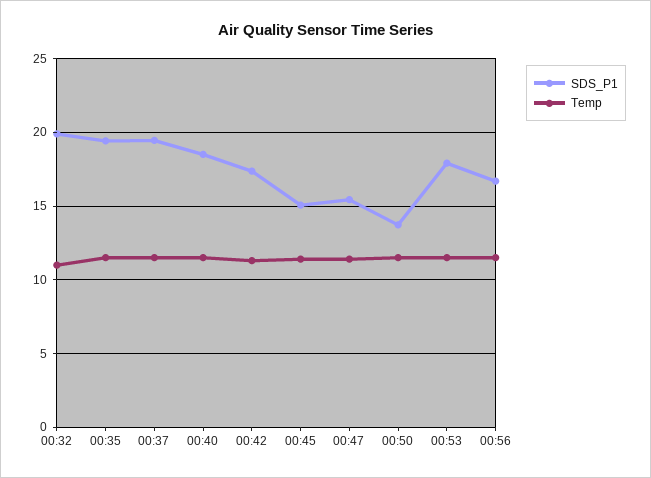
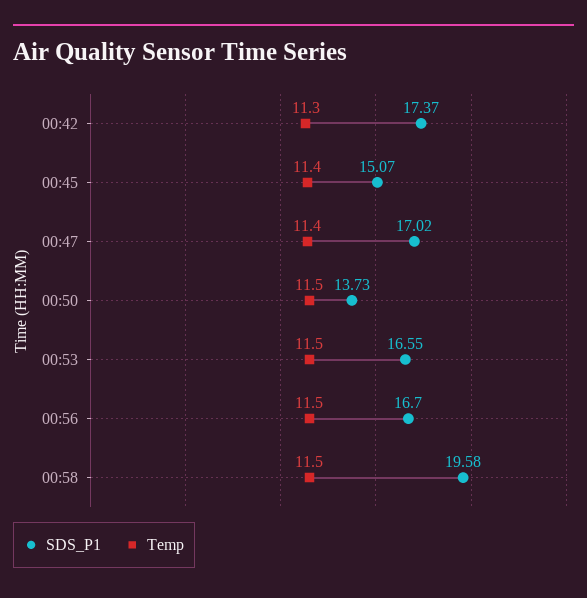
SDS_P1, 00:32: 20 -> none
Temp, 00:32: 11 -> none
SDS_P1, 00:35: 19.5 -> none
Temp, 00:35: 11.5 -> none
SDS_P1, 00:37: 19.5 -> none
Temp, 00:37: 11.5 -> none
SDS_P1, 00:40: 18.5 -> none
Temp, 00:40: 11.5 -> none
SDS_P1, 00:47: 15.5 -> 17.02
SDS_P1, 00:53: 18 -> 16.55
SDS_P1, 00:58: none -> 19.58
Temp, 00:58: none -> 11.5

